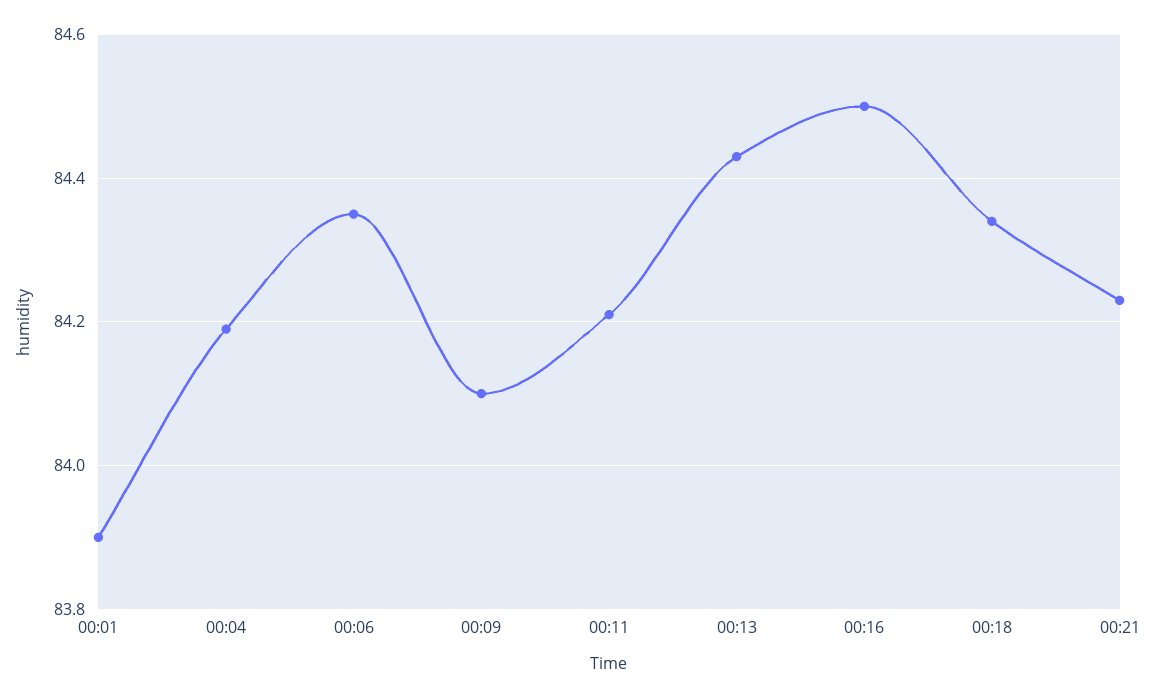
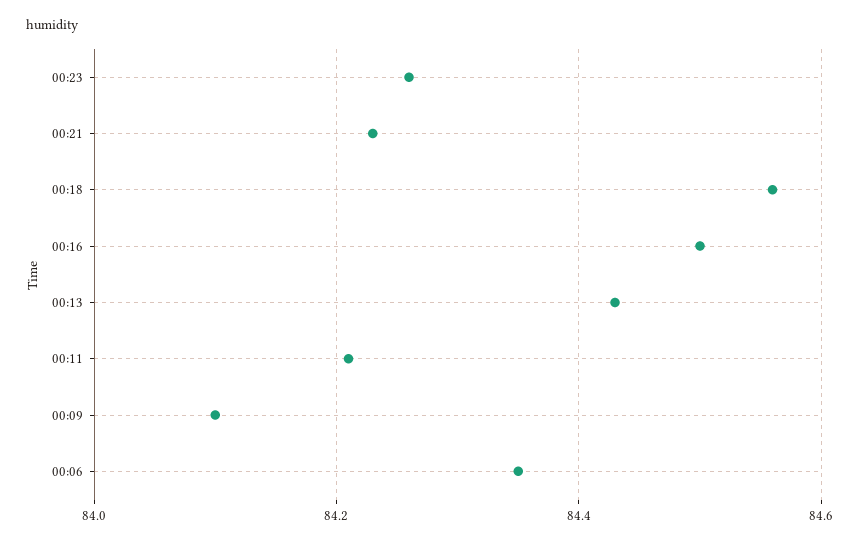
00:01: 83.9 -> none
00:04: 84.2 -> none
00:18: 84.35 -> 84.55
00:23: none -> 84.25

